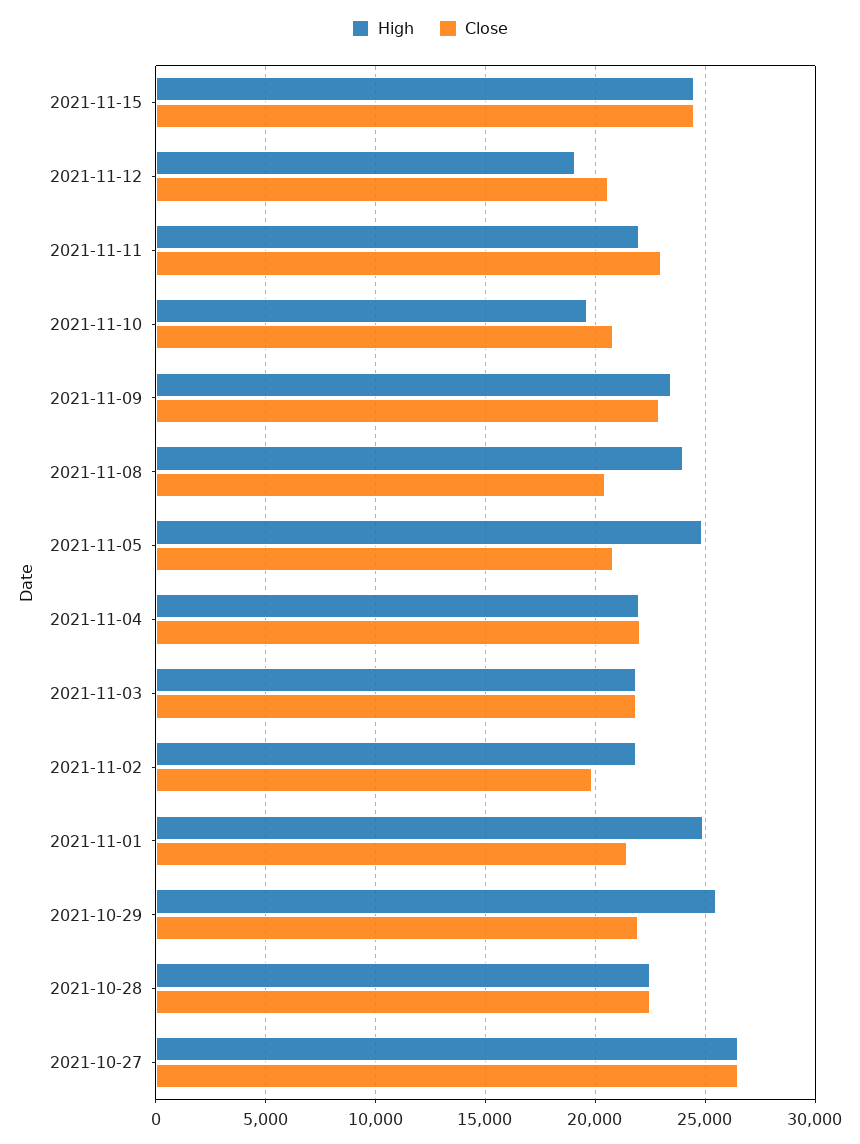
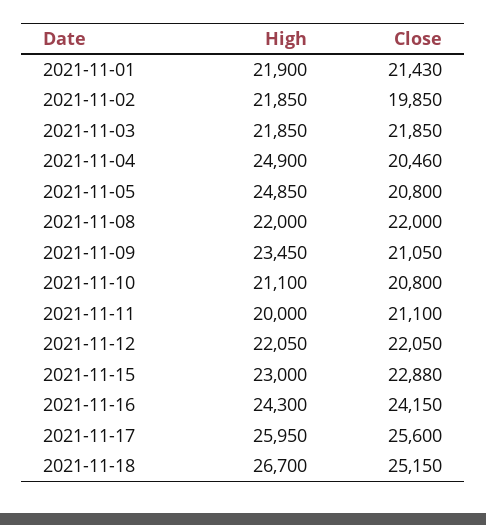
High, 2021-11-15: 24500 -> 23000
Close, 2021-11-15: 24500 -> 22880
High, 2021-11-12: 19000 -> 22050
Close, 2021-11-12: 20500 -> 22050
High, 2021-11-11: 22000 -> 20000
Close, 2021-11-11: 23000 -> 21100
High, 2021-11-10: 19500 -> 21100
Close, 2021-11-09: 23000 -> 21050
High, 2021-11-08: 24000 -> 22000
Close, 2021-11-08: 20500 -> 22000
High, 2021-11-04: 22000 -> 24900
Close, 2021-11-04: 22000 -> 20460
High, 2021-11-01: 25000 -> 21900
High, 2021-10-29: 25500 -> none
Close, 2021-10-29: 22000 -> none
High, 2021-10-28: 22500 -> none
Close, 2021-10-28: 22500 -> none
High, 2021-10-27: 26500 -> none
Close, 2021-10-27: 26500 -> none
High, 2021-11-16: none -> 24300
Close, 2021-11-16: none -> 24150
High, 2021-11-17: none -> 25950
Close, 2021-11-17: none -> 25600
High, 2021-11-18: none -> 26700
Close, 2021-11-18: none -> 25150

